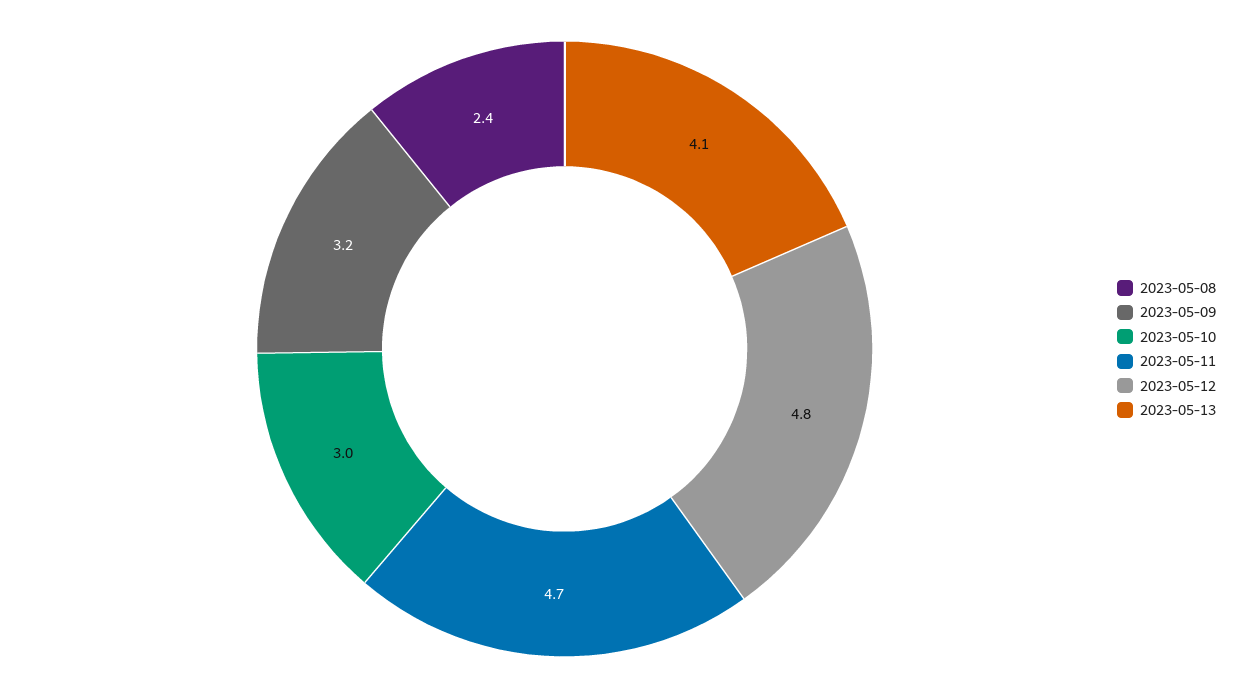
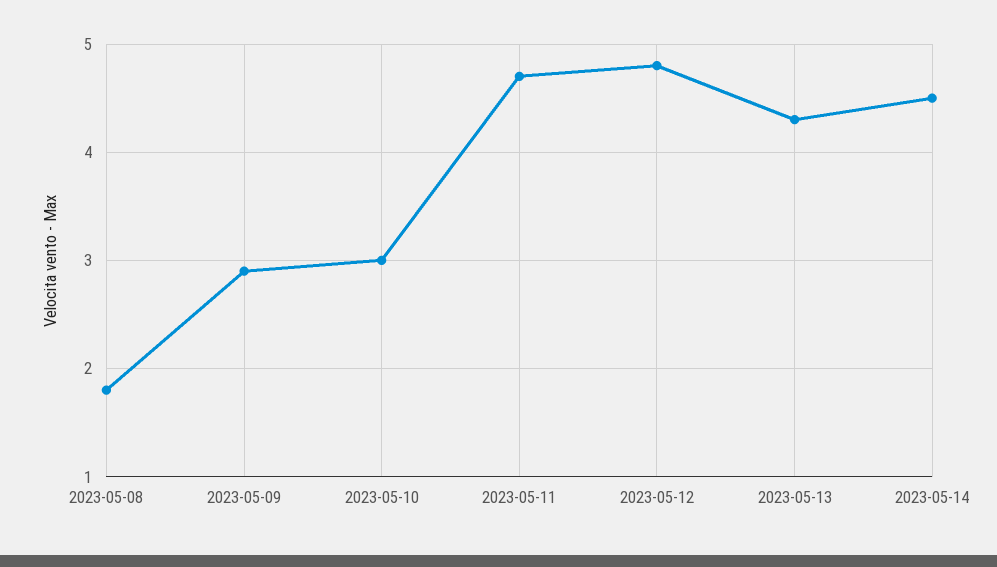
2023-05-08: 2.4 -> 1.8
2023-05-09: 3.2 -> 2.9
2023-05-13: 4.1 -> 4.3
2023-05-14: none -> 4.5

